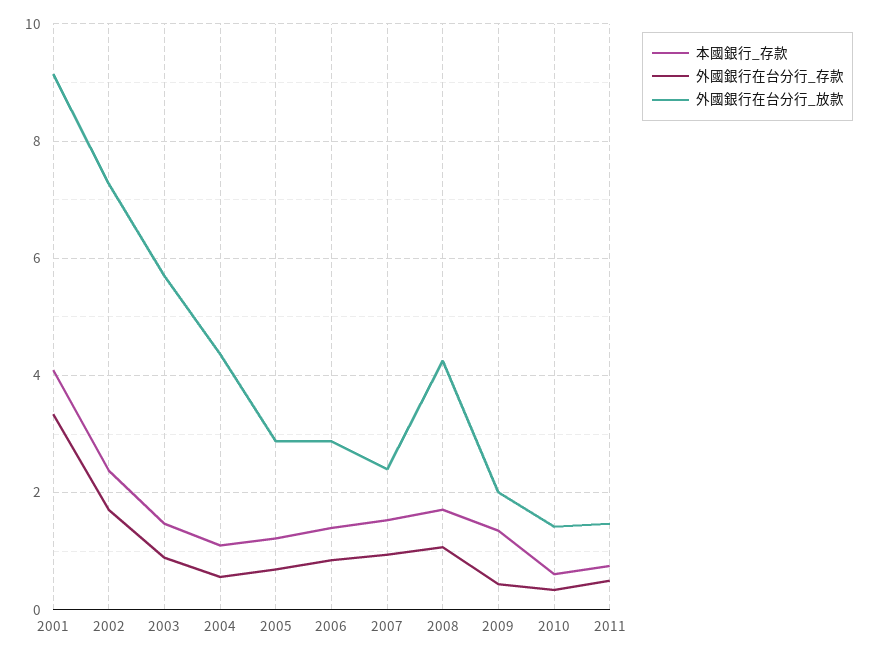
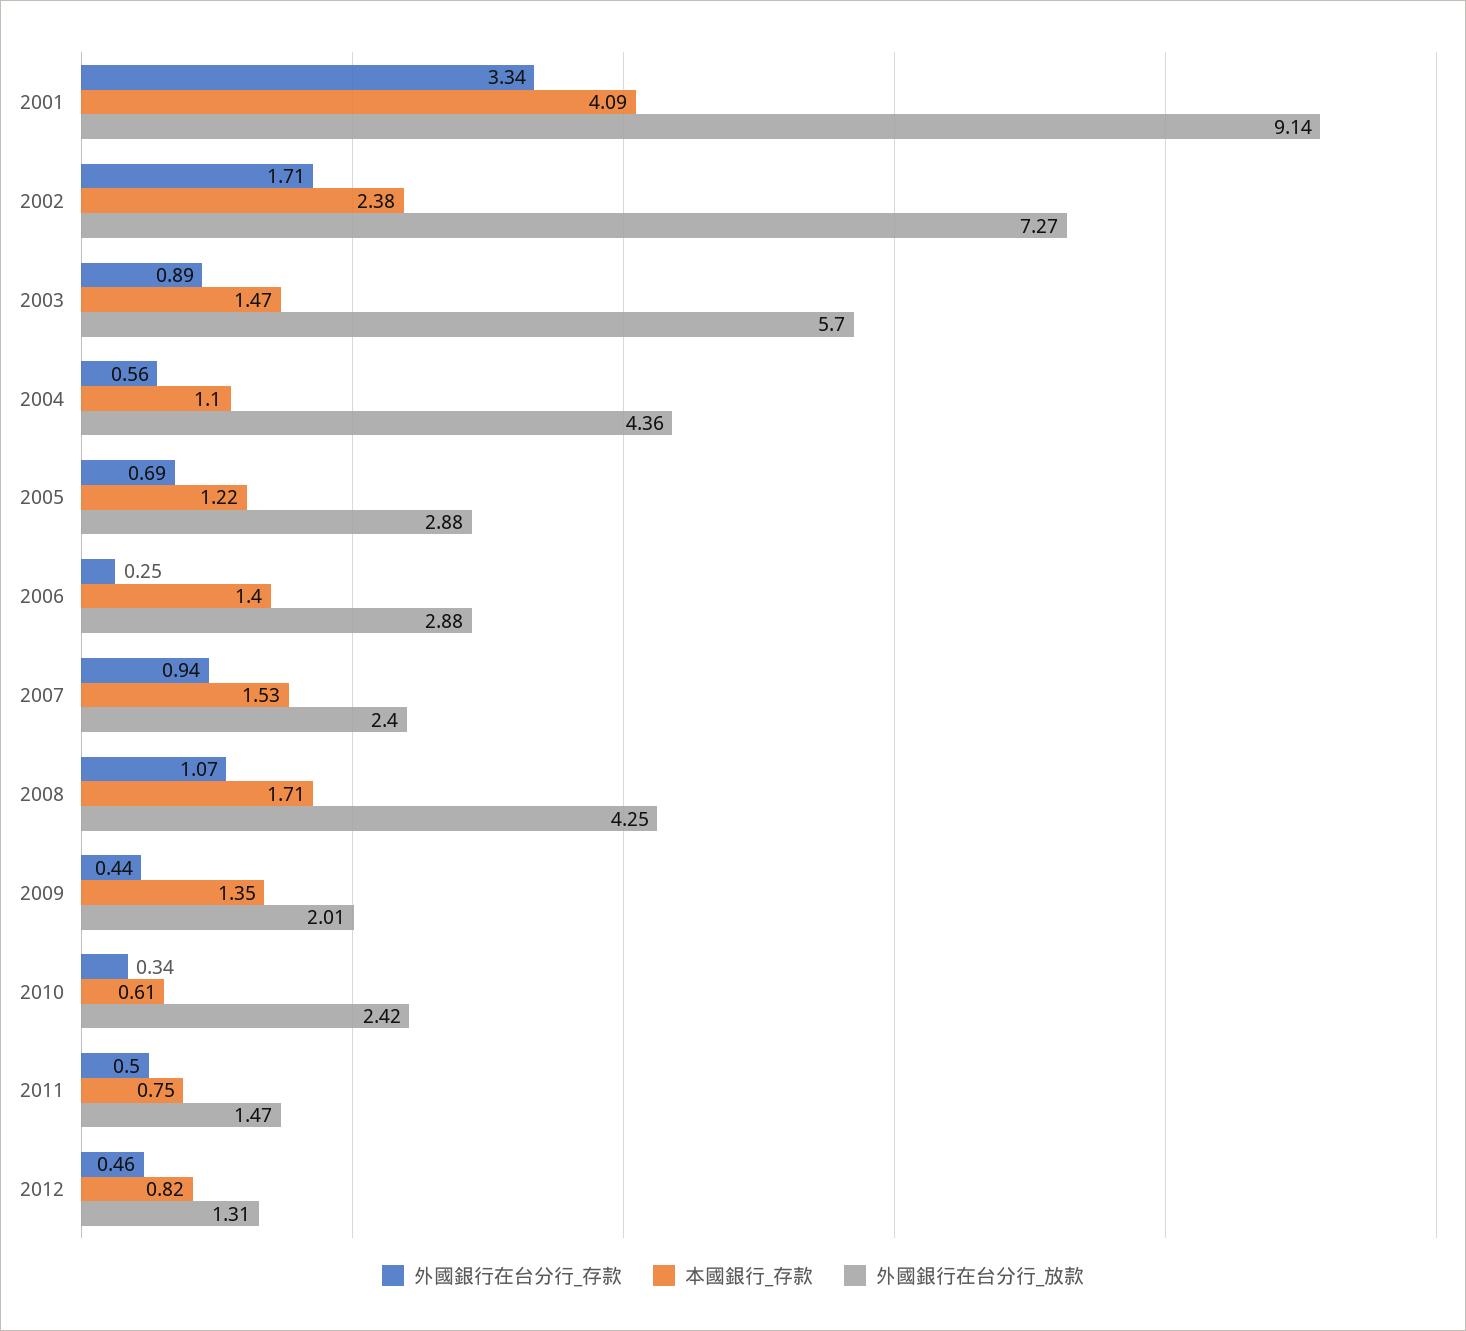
外國銀行在台分行_存款, 2006: 0.8 -> 0.25
外國銀行在台分行_放款, 2010: 1.4 -> 2.42
外國銀行在台分行_存款, 2012: none -> 0.46
本國銀行_存款, 2012: none -> 0.82
外國銀行在台分行_放款, 2012: none -> 1.31

